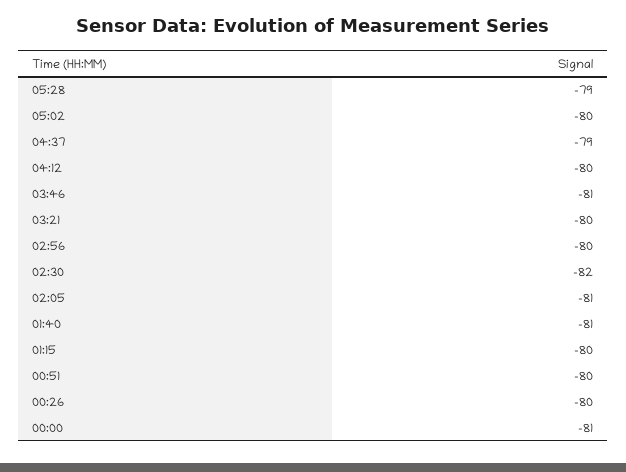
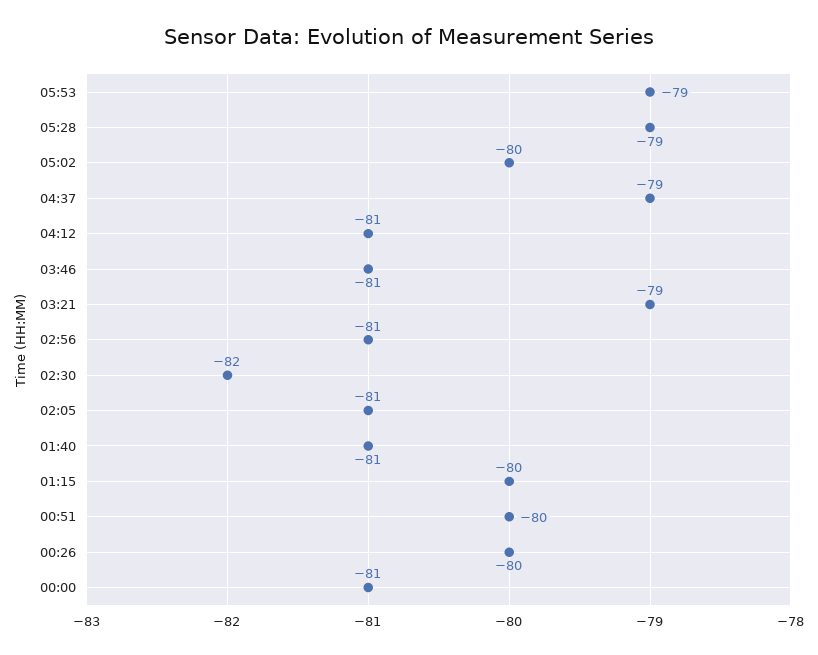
04:12: -80 -> -81
03:21: -80 -> -79
02:56: -80 -> -81
05:53: none -> -79

